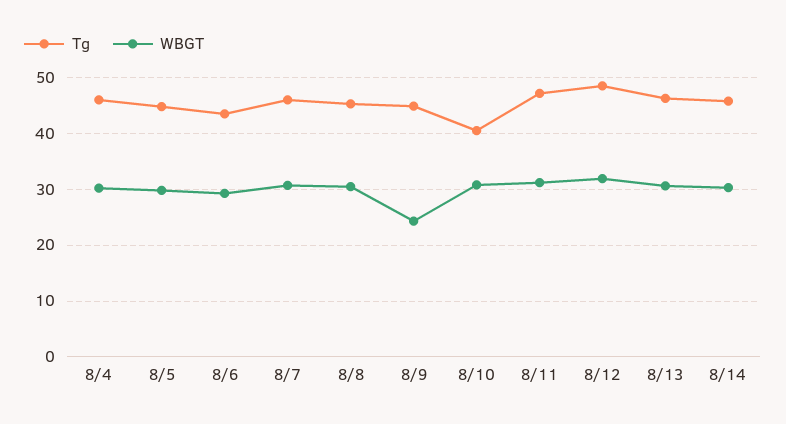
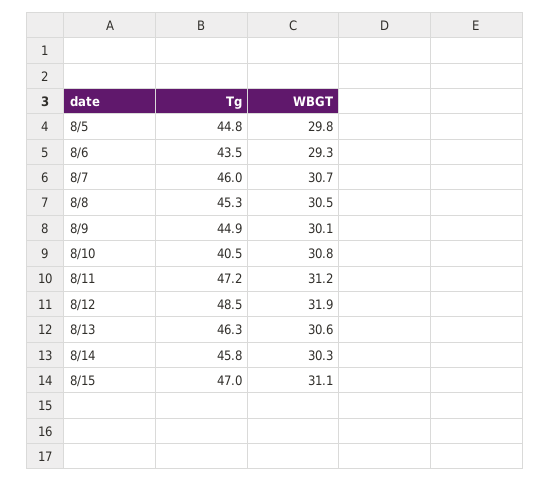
Tg, 8/4: 46 -> none
WBGT, 8/4: 30 -> none
WBGT, 8/9: 24 -> 30.1
Tg, 8/15: none -> 47
WBGT, 8/15: none -> 31.1

